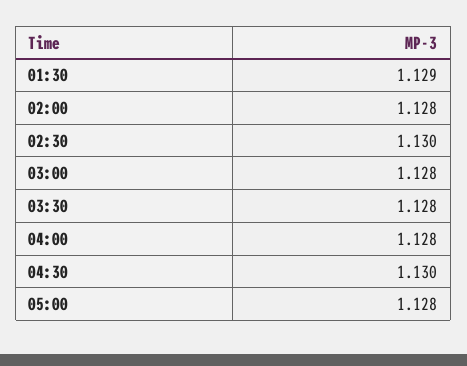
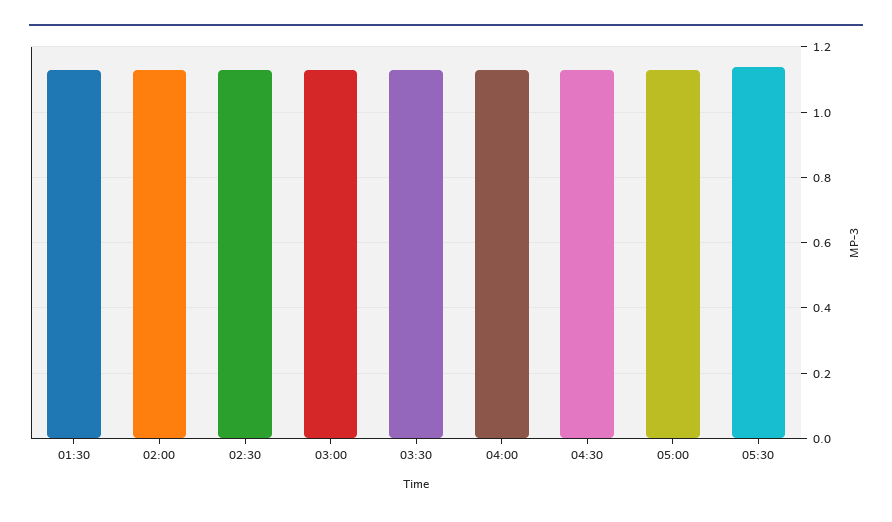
05:30: none -> 1.14

